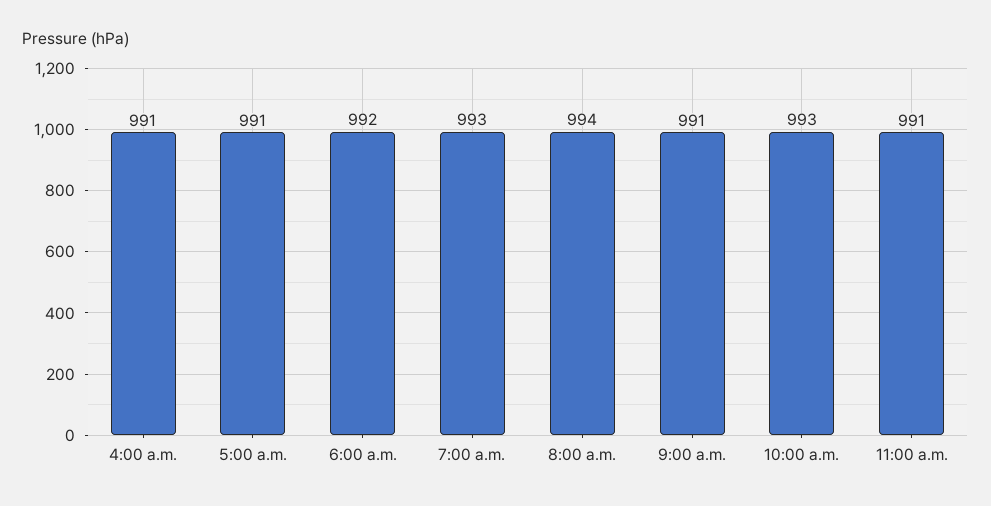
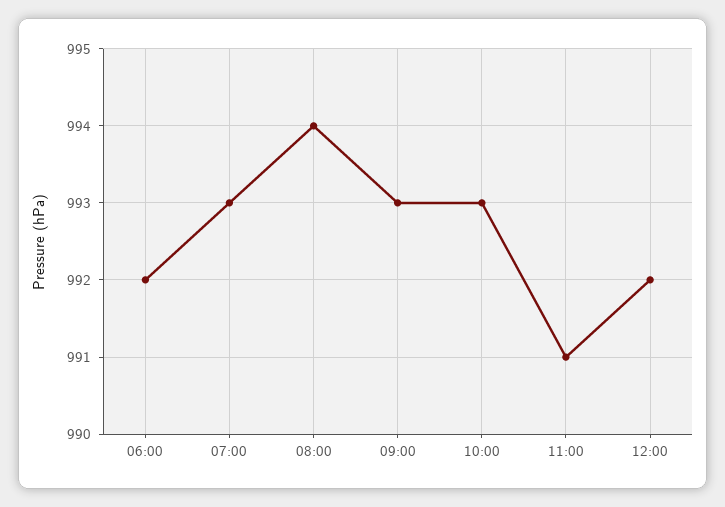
4:00 a.m.: 991 -> none
5:00 a.m.: 991 -> none
9:00 a.m.: 991 -> 993
12:00: none -> 992

